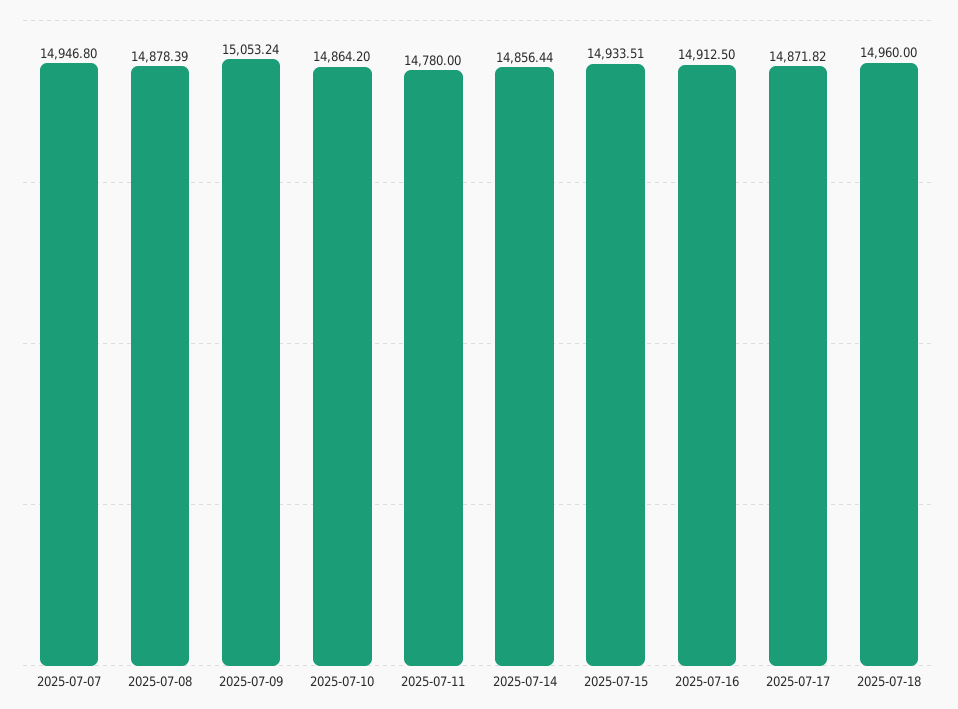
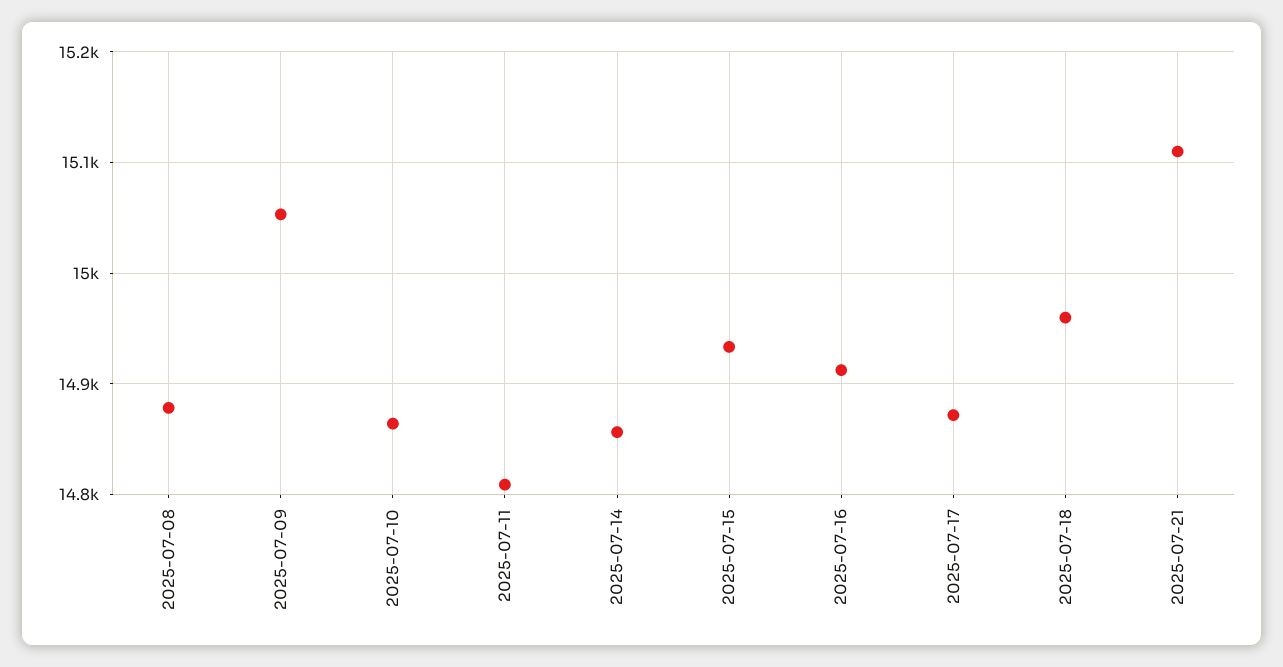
2025-07-07: 14946.8 -> none
2025-07-11: 14780 -> 14810
2025-07-21: none -> 15110

